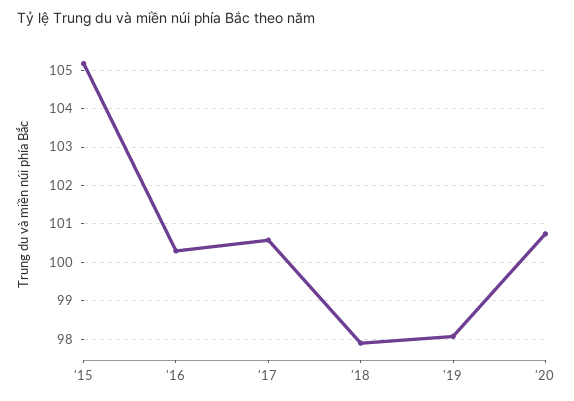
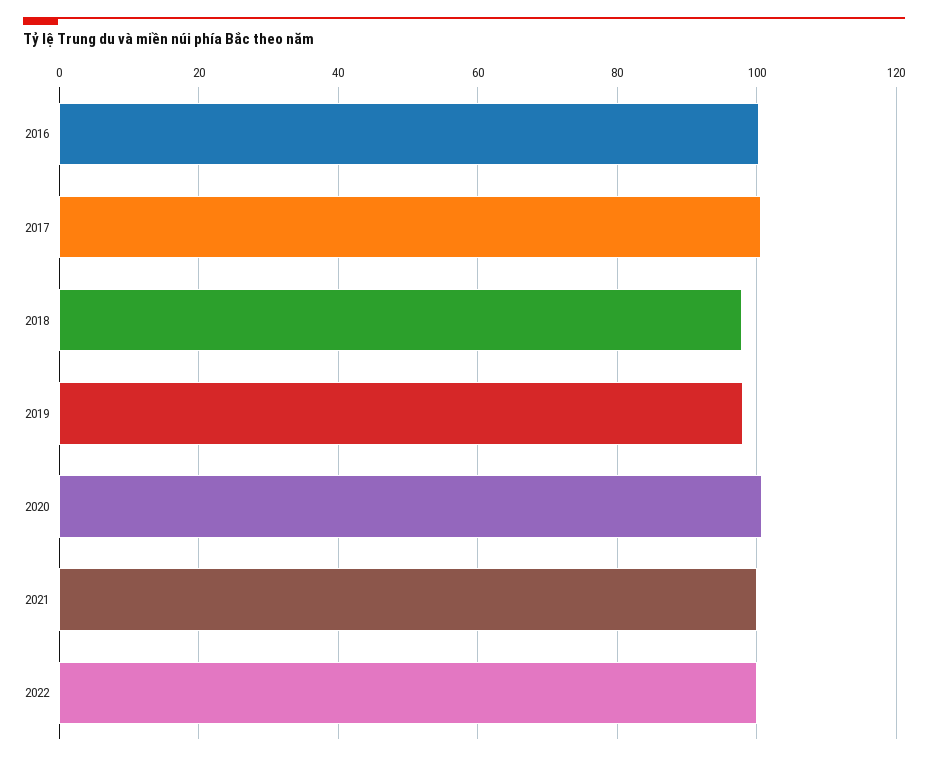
'15: 105.2 -> none
2021: none -> 100
2022: none -> 100

